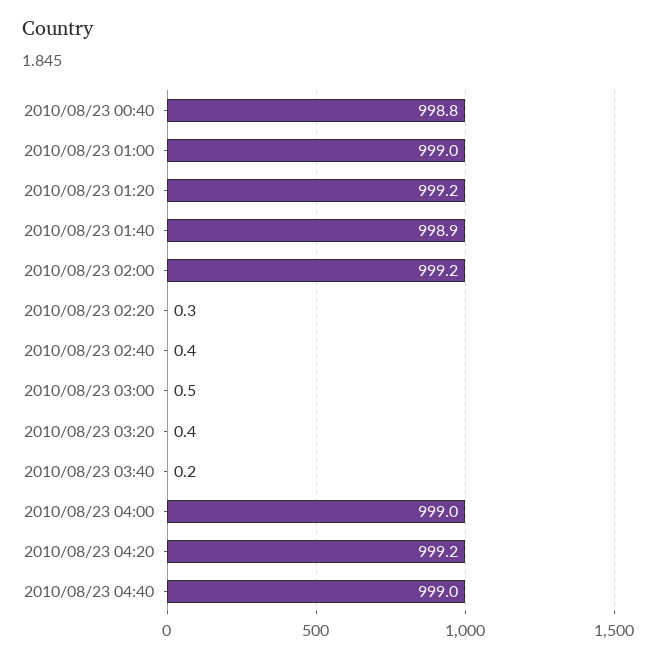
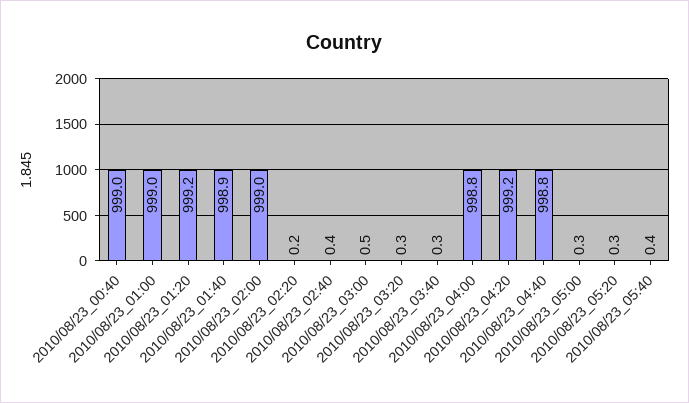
2010/08/23 00:40: 998.8 -> 999
2010/08/23 02:00: 999.2 -> 999
2010/08/23 02:20: 0.3 -> 0.2
2010/08/23 03:20: 0.4 -> 0.3
2010/08/23 03:40: 0.2 -> 0.3
2010/08/23 04:00: 999 -> 998.8
2010/08/23 04:40: 999 -> 998.8
2010/08/23_05:00: none -> 0.3
2010/08/23_05:20: none -> 0.3
2010/08/23_05:40: none -> 0.4

